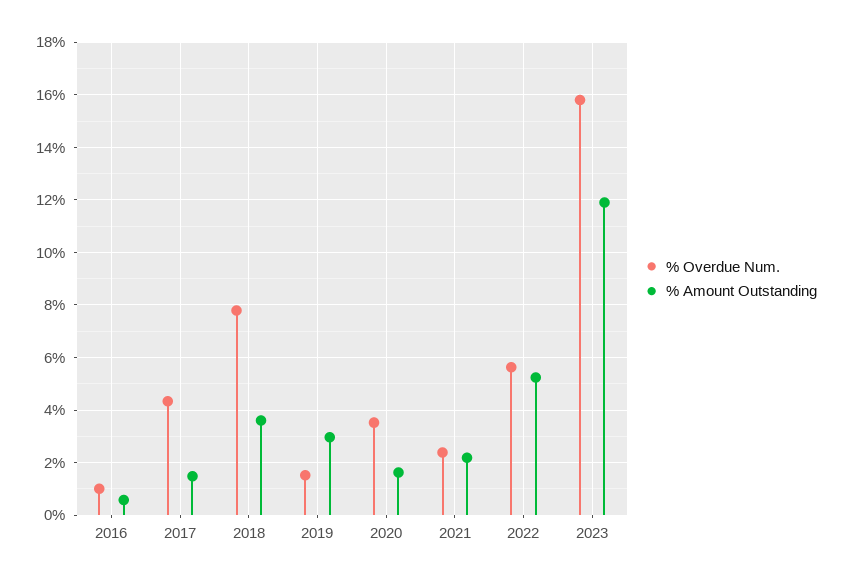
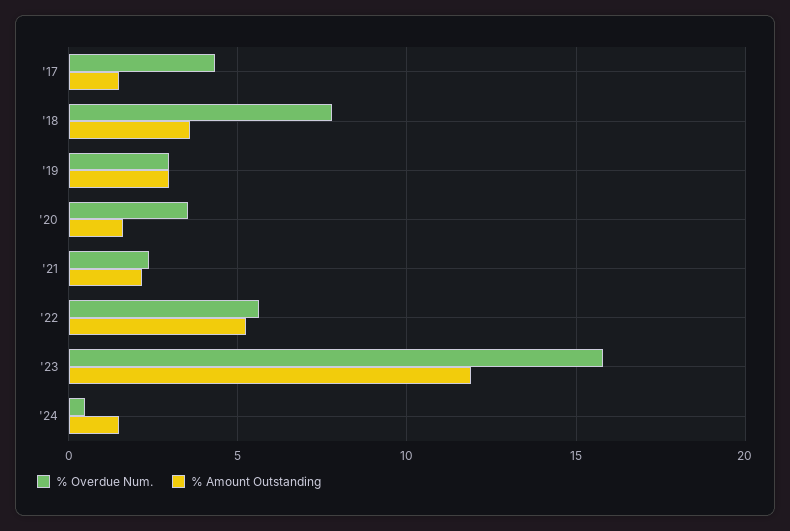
% Overdue Num., 2016: 1 -> none
% Amount Outstanding, 2016: 0.5 -> none
% Overdue Num., 2019: 1.5 -> 3
% Overdue Num., '24: none -> 0.5
% Amount Outstanding, '24: none -> 1.5

